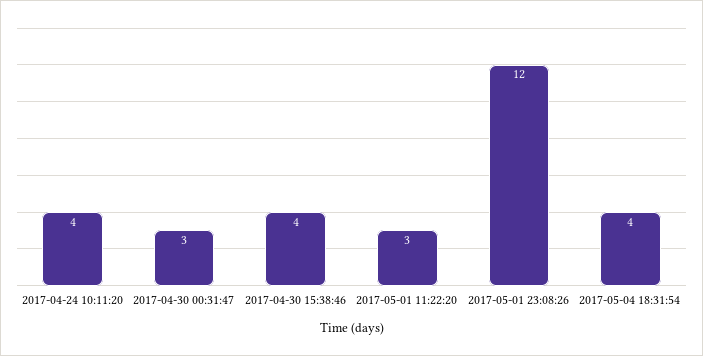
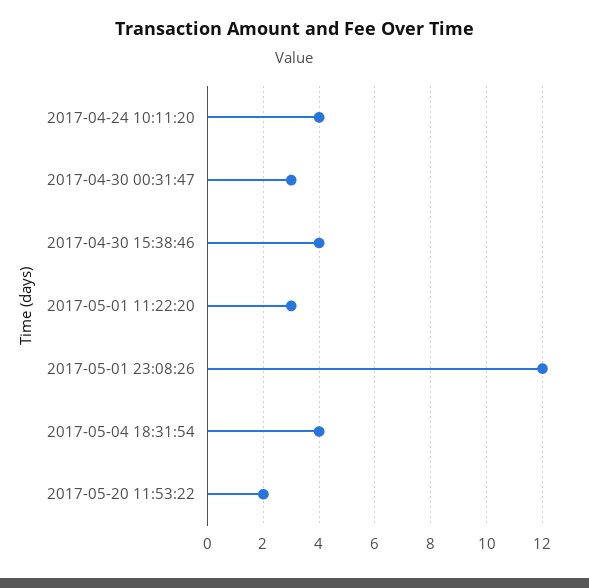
2017-05-20 11:53:22: none -> 2

